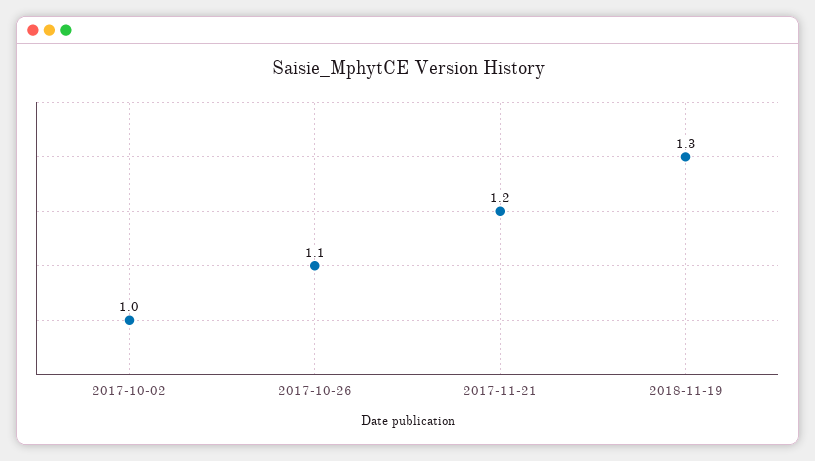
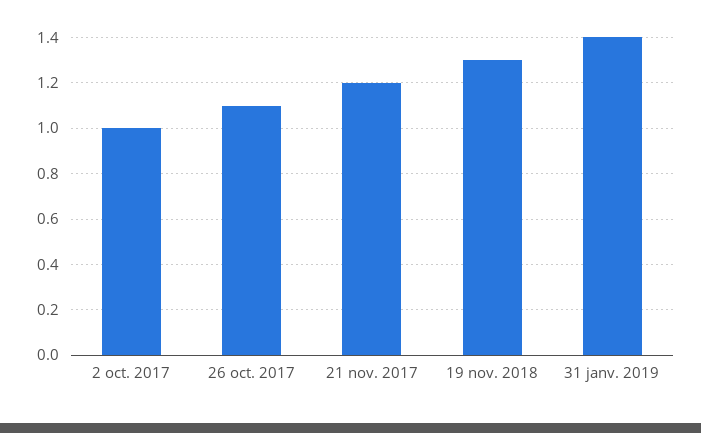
31 janv. 2019: none -> 1.4

